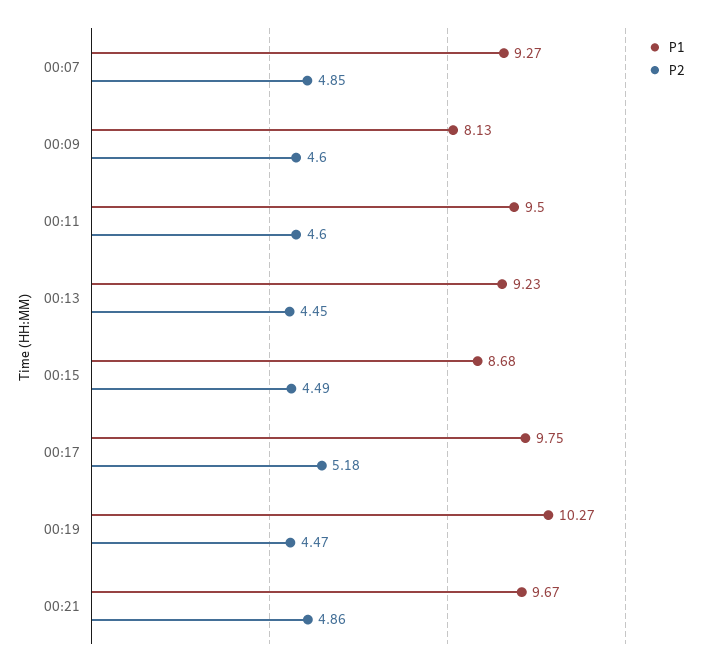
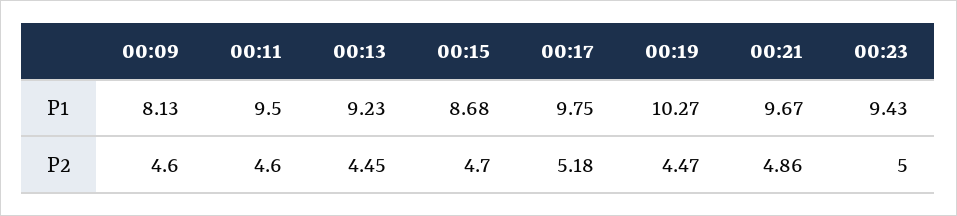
P1, 00:07: 9.27 -> none
P2, 00:07: 4.85 -> none
P2, 00:15: 4.49 -> 4.7
P1, 00:23: none -> 9.43
P2, 00:23: none -> 5

